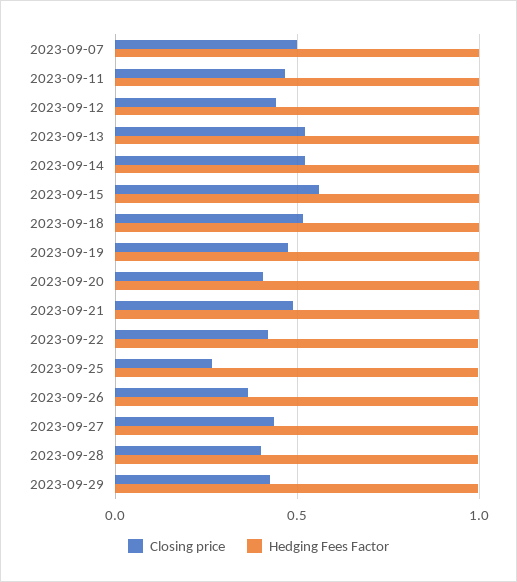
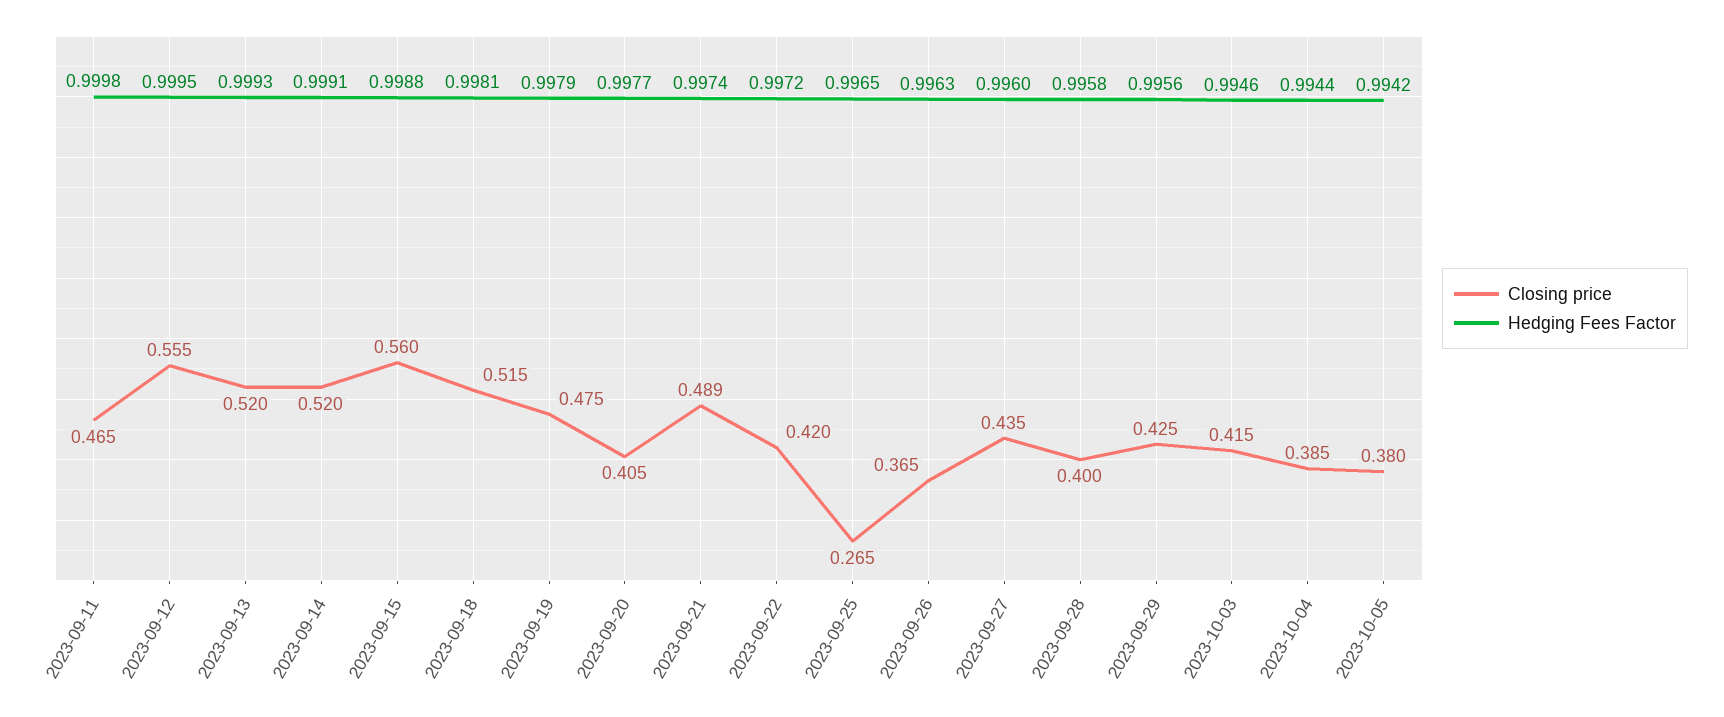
Closing price, 2023-09-07: 0.5 -> none
Hedging Fees Factor, 2023-09-07: 1 -> none
Closing price, 2023-09-12: 0.45 -> 0.555
Closing price, 2023-10-03: none -> 0.415
Hedging Fees Factor, 2023-10-03: none -> 0.9946
Closing price, 2023-10-04: none -> 0.385
Hedging Fees Factor, 2023-10-04: none -> 0.9944
Closing price, 2023-10-05: none -> 0.38
Hedging Fees Factor, 2023-10-05: none -> 0.9942

